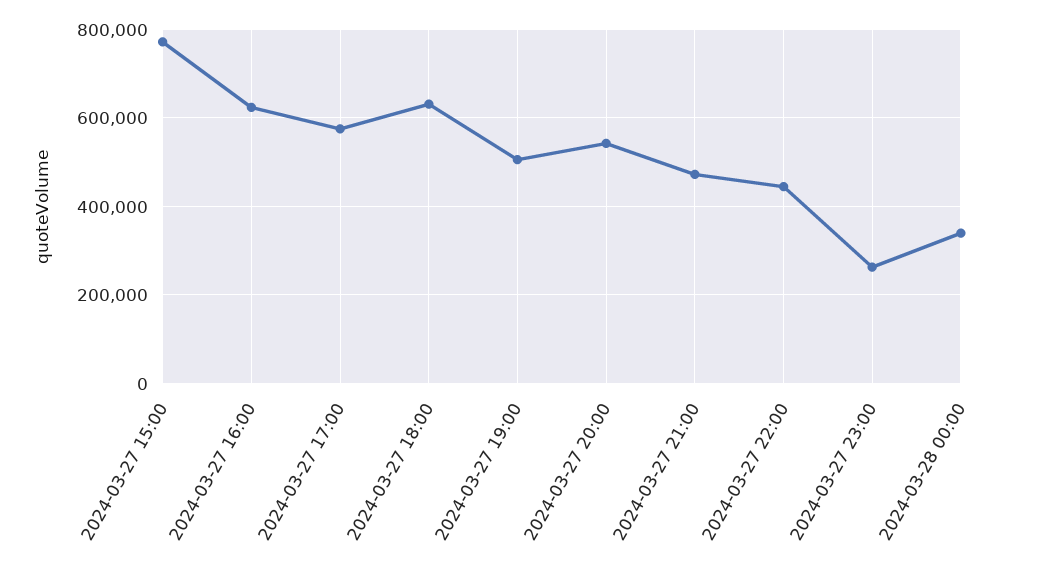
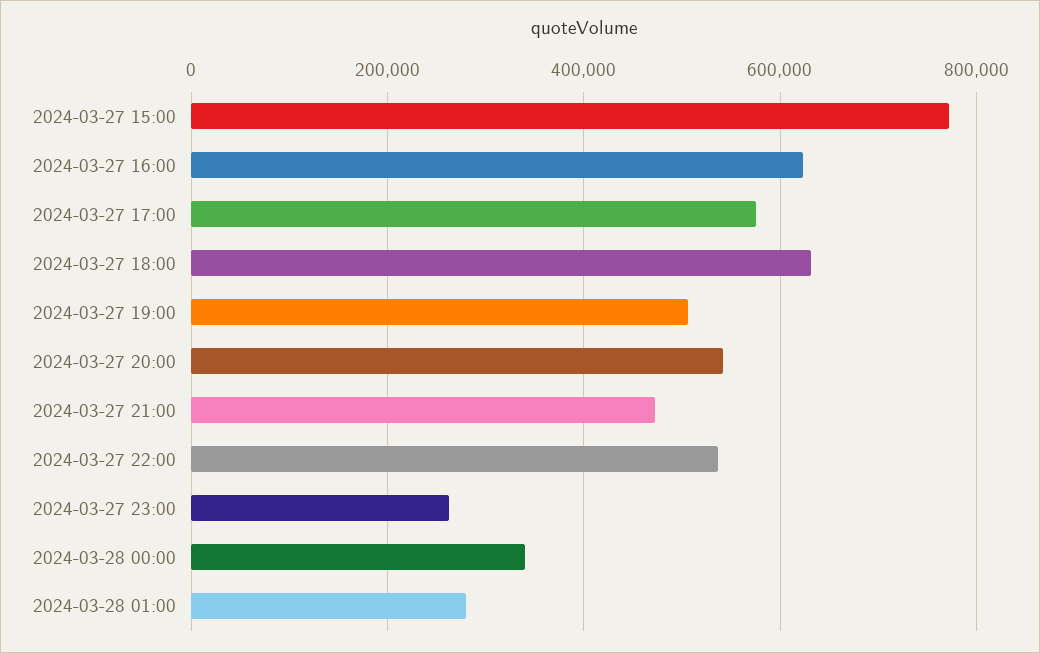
2024-03-27 22:00: 440000 -> 540000
2024-03-28 01:00: none -> 280000

